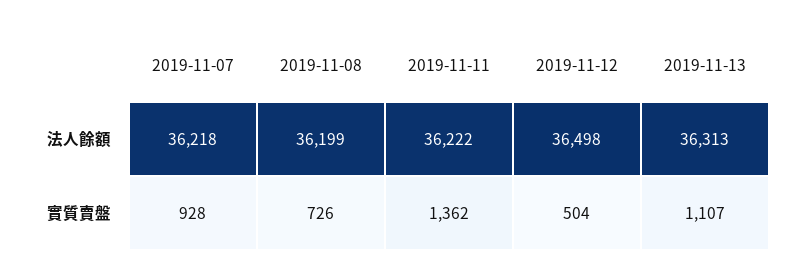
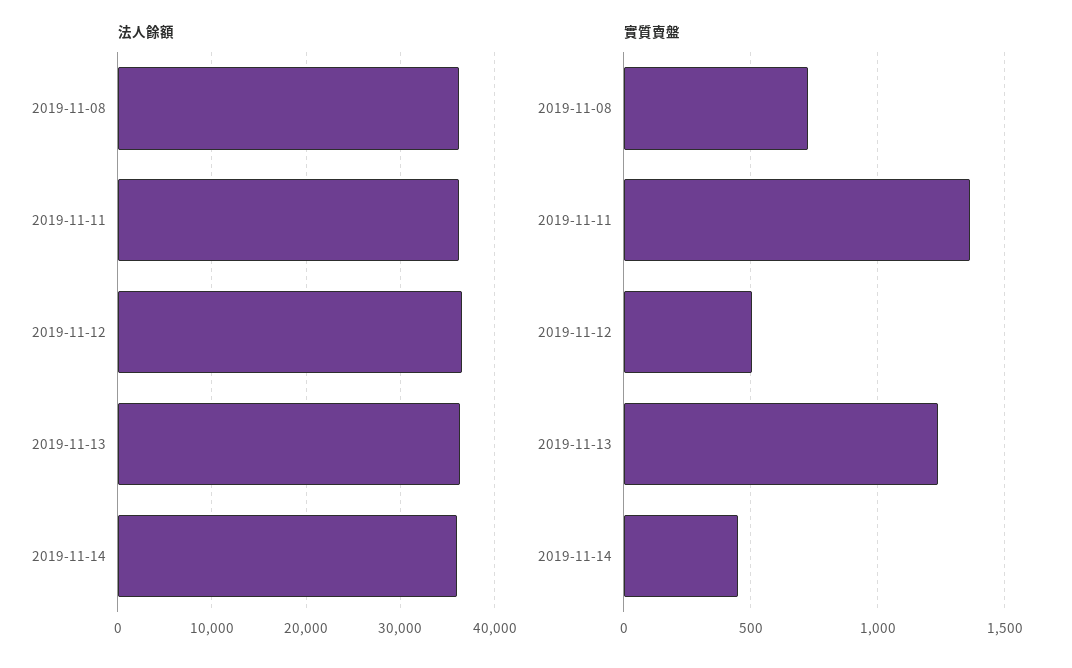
法人餘額, 2019-11-07: 36218 -> none
實質賣盤, 2019-11-07: 928 -> none
實質賣盤, 2019-11-13: 1107 -> 1250
法人餘額, 2019-11-14: none -> 36000
實質賣盤, 2019-11-14: none -> 450

